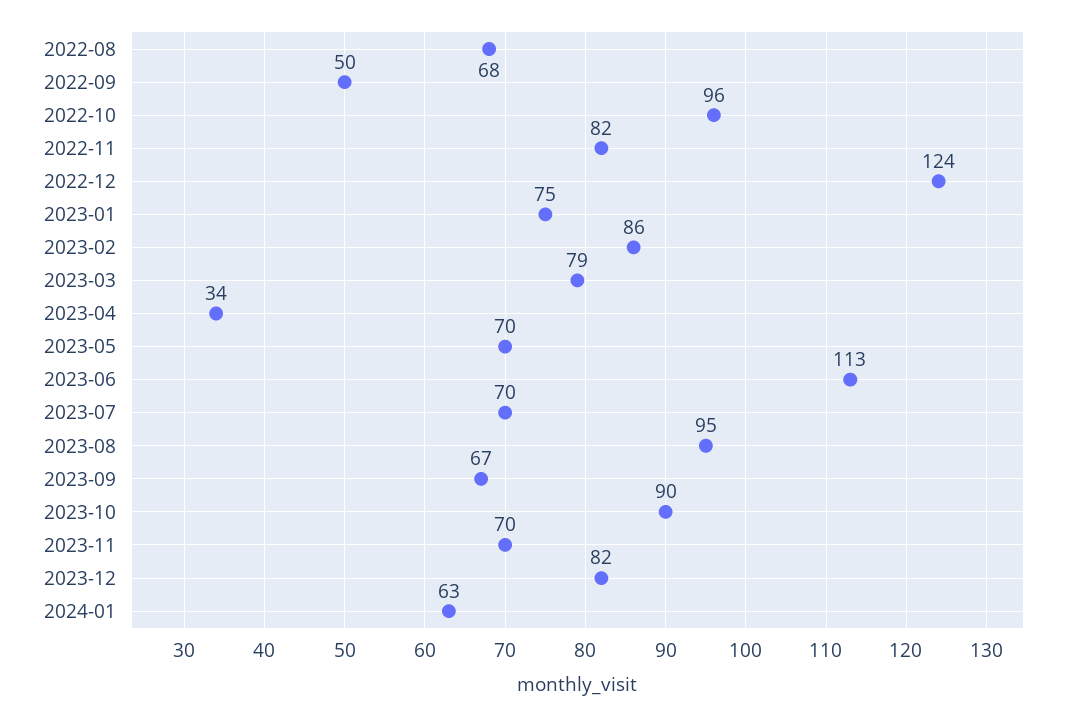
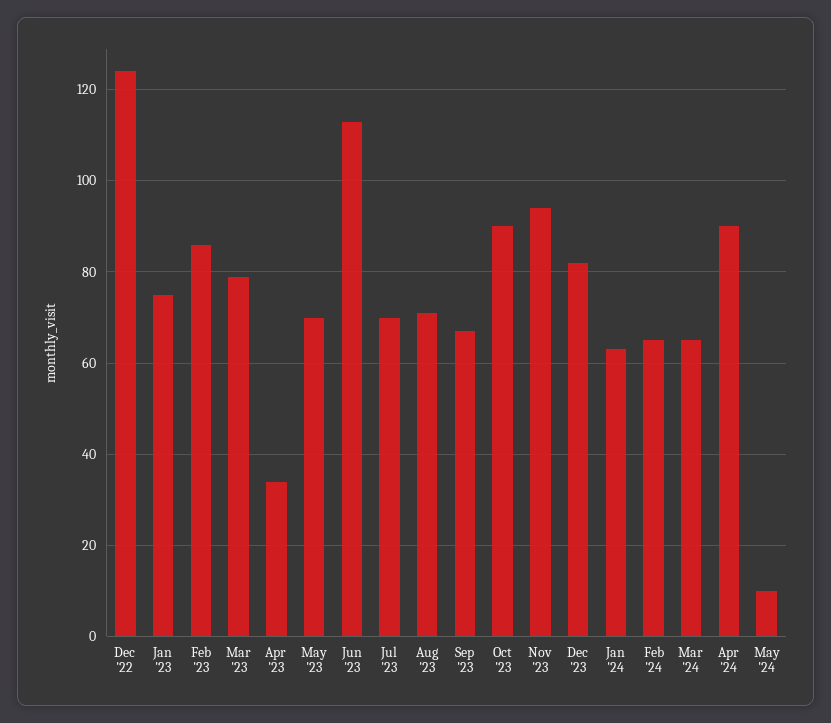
2022-08: 68 -> none
2022-09: 50 -> none
2022-10: 96 -> none
2022-11: 82 -> none
2023-08: 95 -> 70
2023-11: 70 -> 95
Feb '24: none -> 65
Mar '24: none -> 65
Apr '24: none -> 90
May '24: none -> 10

